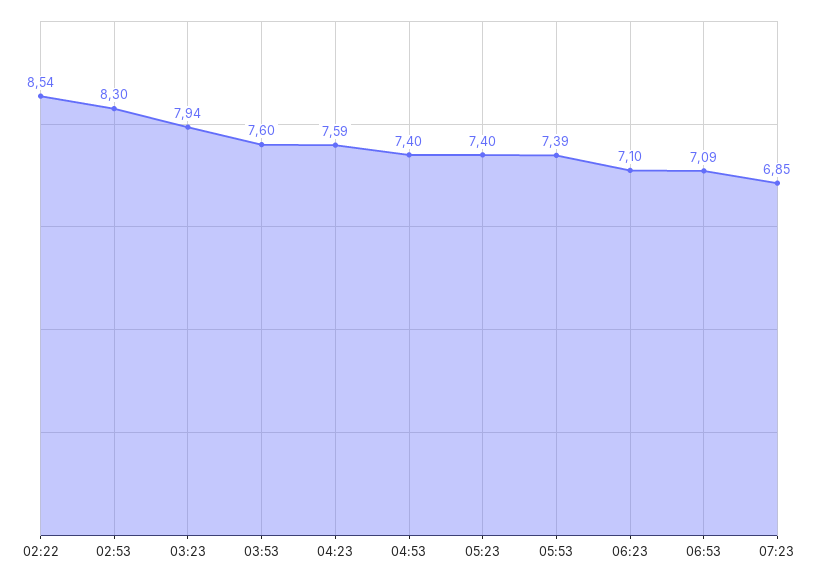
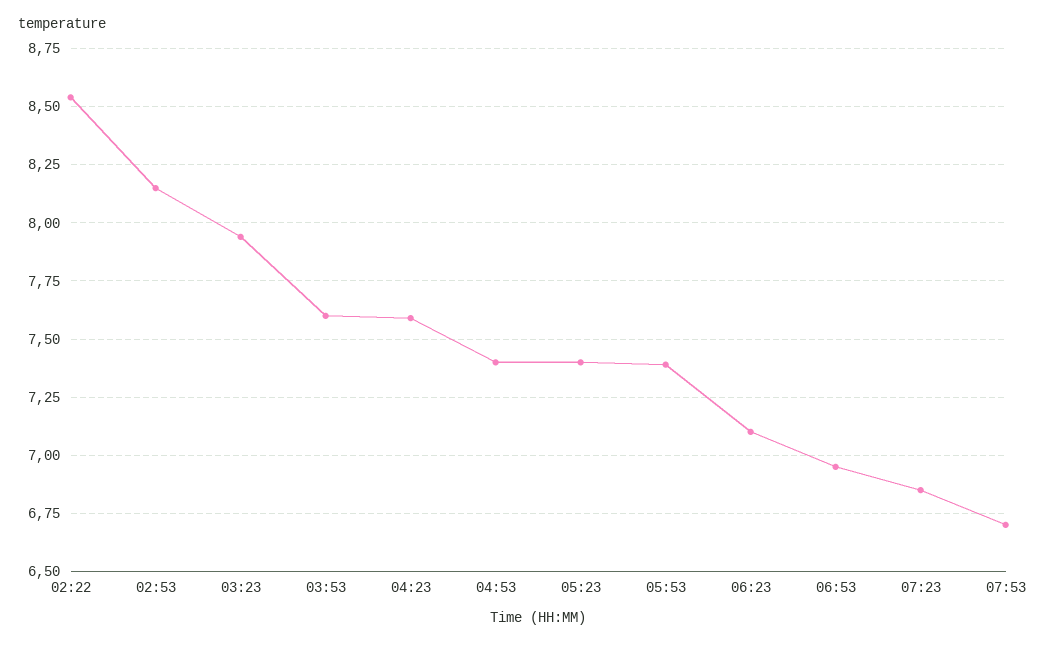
02:53: 8.3 -> 8.15
06:53: 7.09 -> 6.95
07:53: none -> 6.7

